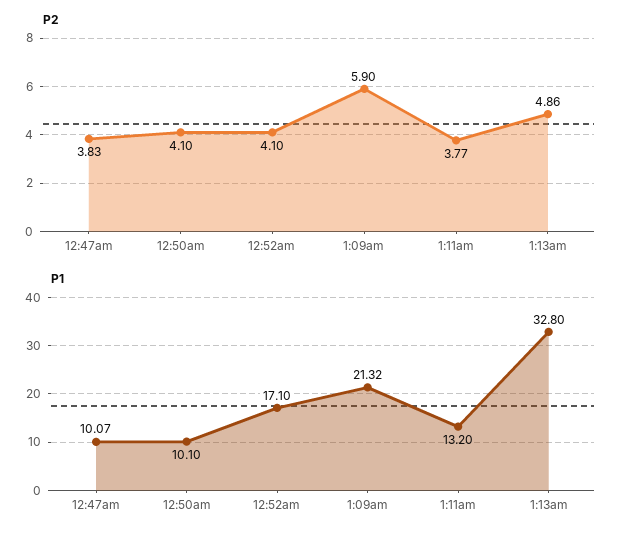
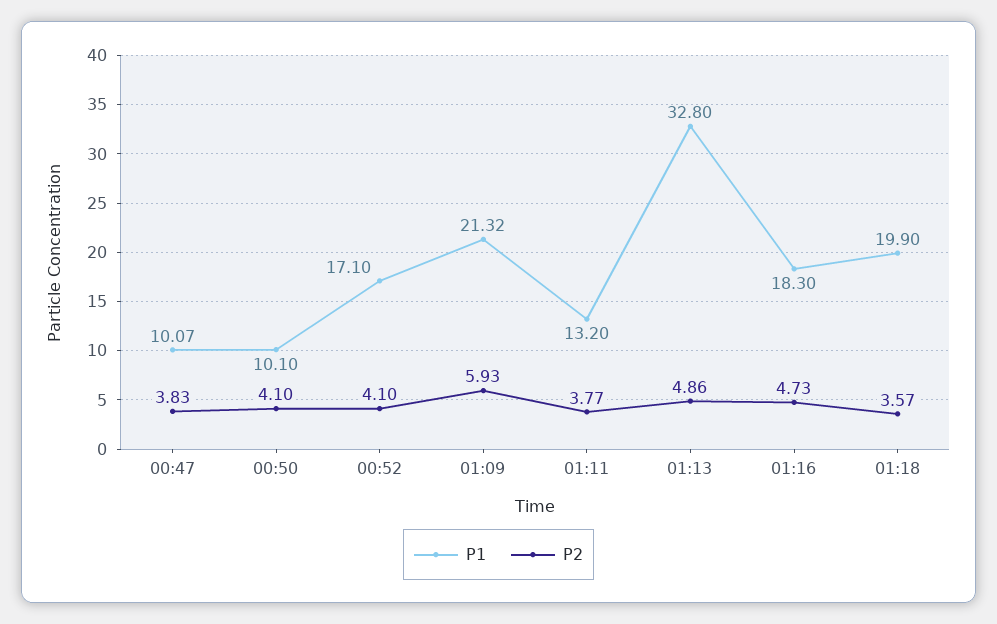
P2, 1:09am: 5.9 -> 5.93
P1, 01:16: none -> 18.3
P2, 01:16: none -> 4.73
P1, 01:18: none -> 19.9
P2, 01:18: none -> 3.57

